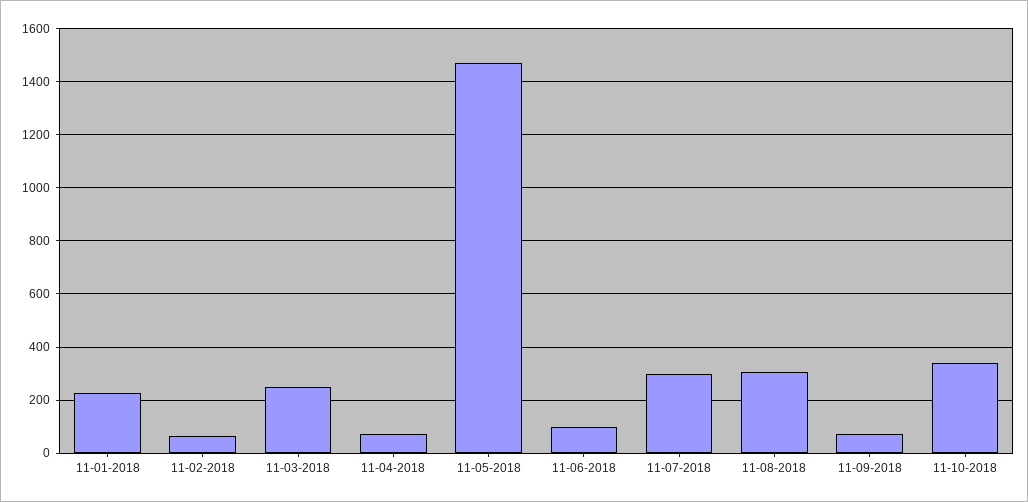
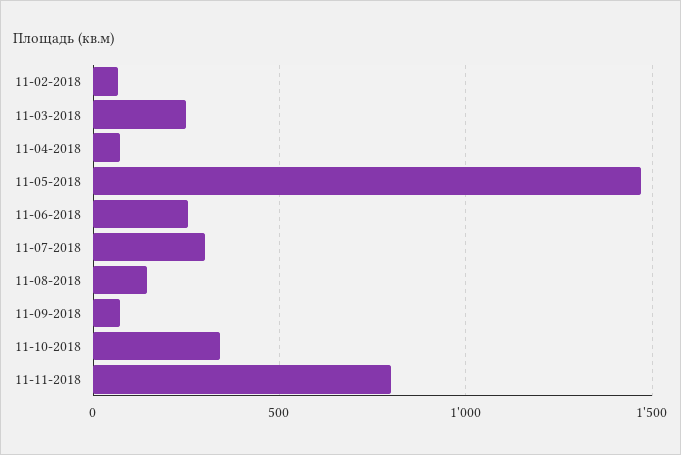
11-01-2018: 225 -> none
11-06-2018: 100 -> 250
11-08-2018: 300 -> 150
11-11-2018: none -> 800

